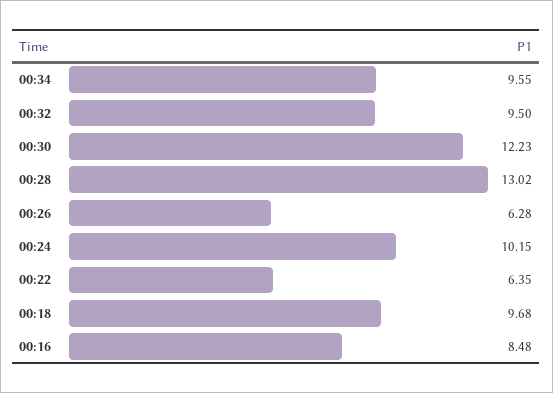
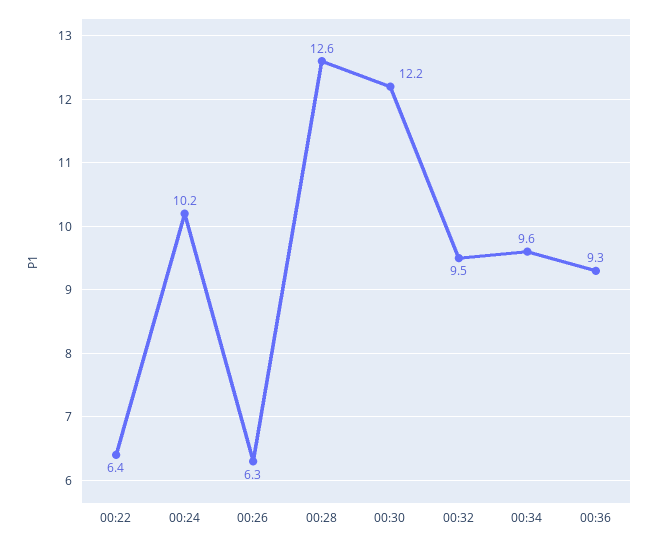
00:28: 13.02 -> 12.6
00:18: 9.68 -> none
00:16: 8.48 -> none
00:36: none -> 9.3

